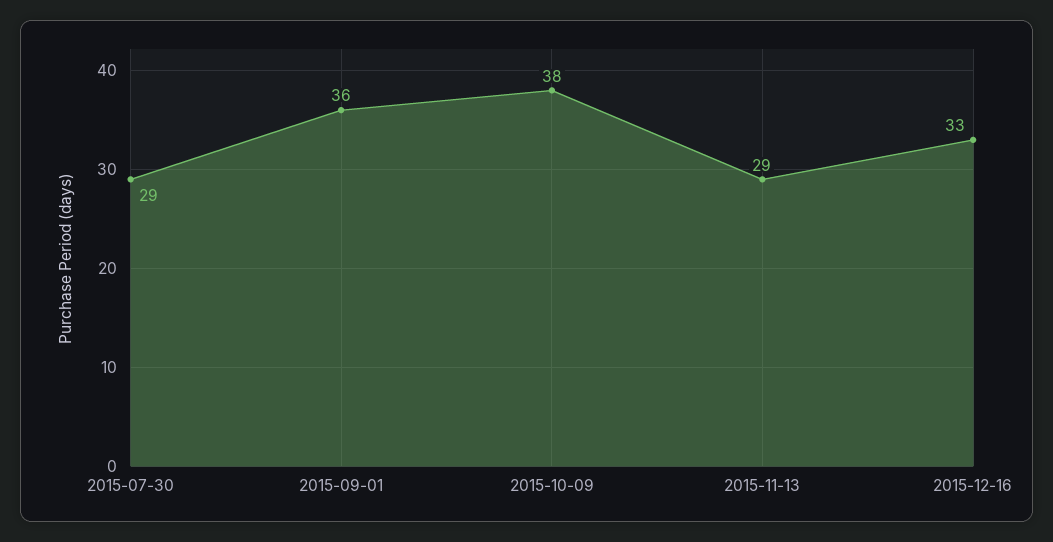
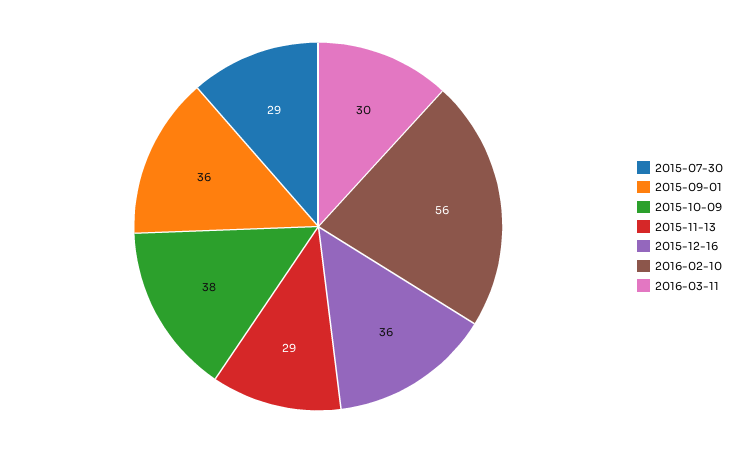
2015-12-16: 33 -> 36
2016-02-10: none -> 56
2016-03-11: none -> 30

